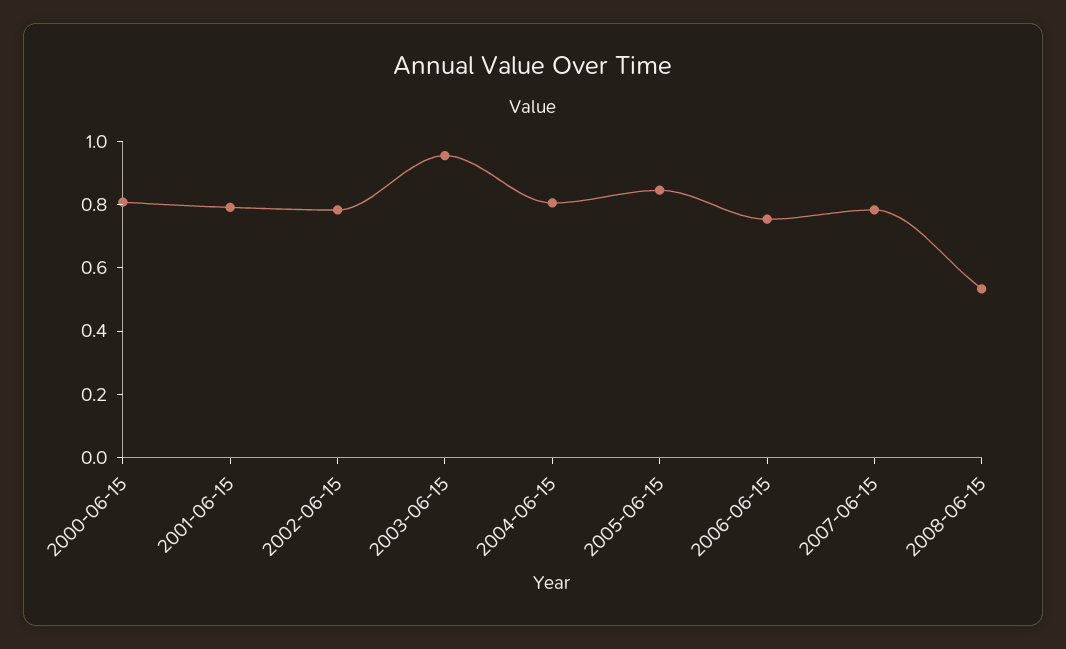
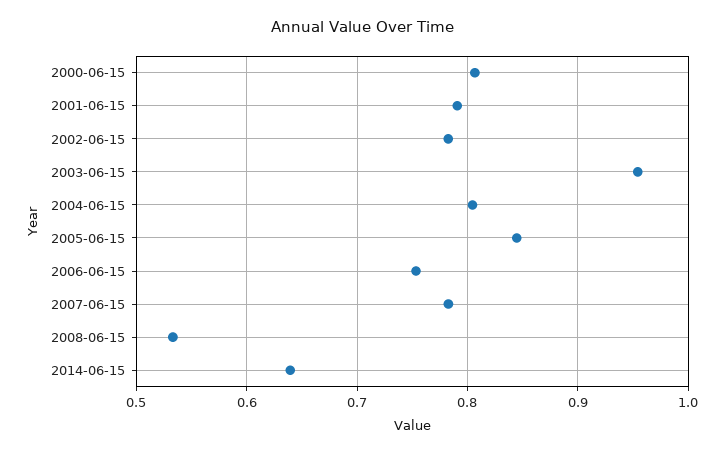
2014-06-15: none -> 0.64

